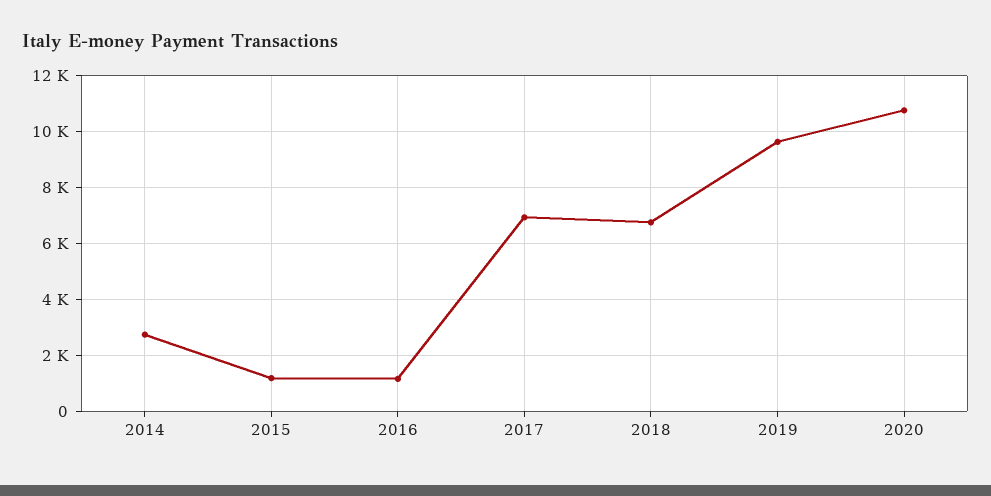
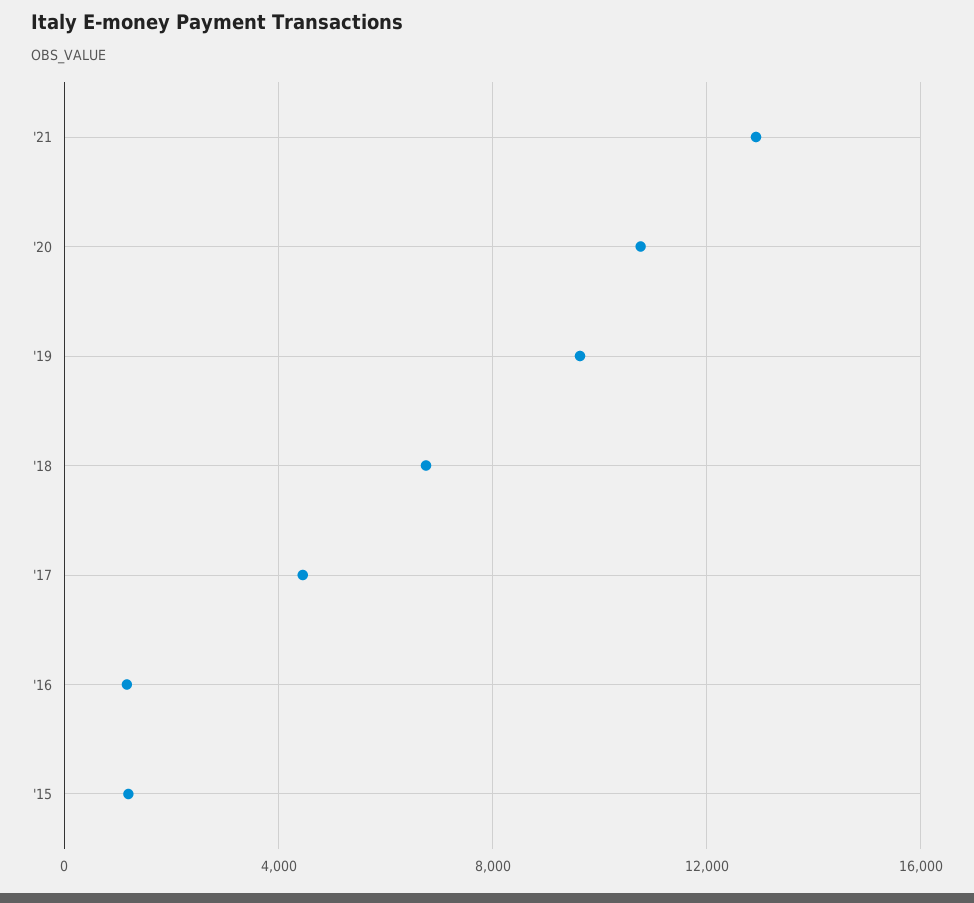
2014: 2750 -> none
2017: 7000 -> 4500
'21: none -> 13000

